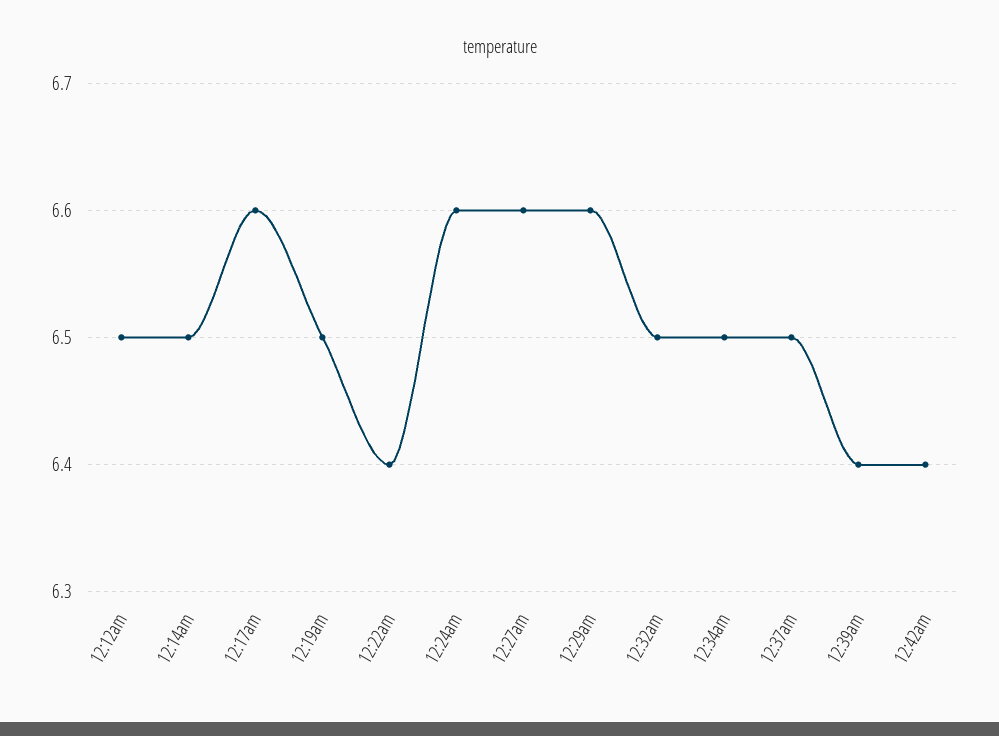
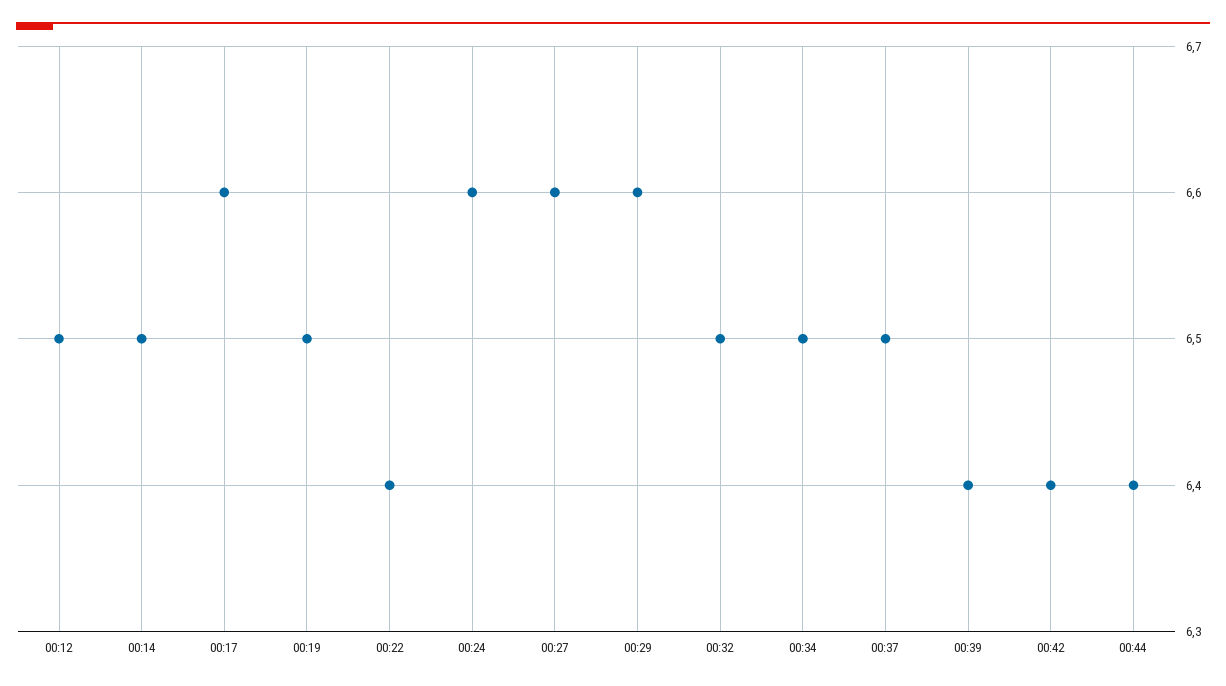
00:44: none -> 6.4

